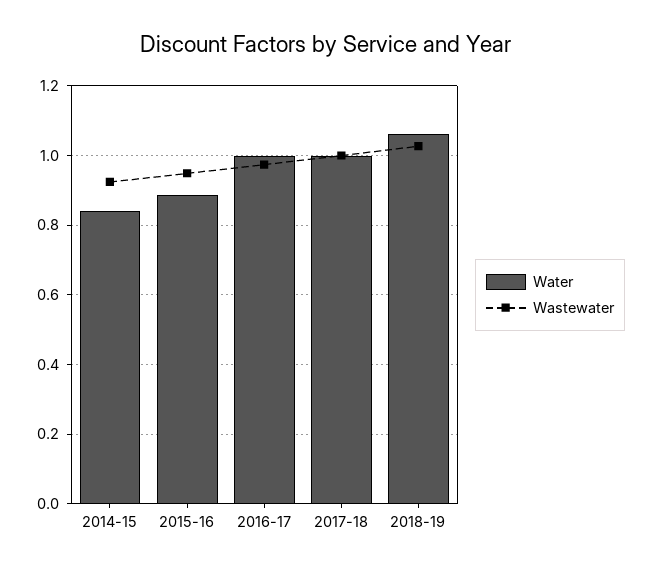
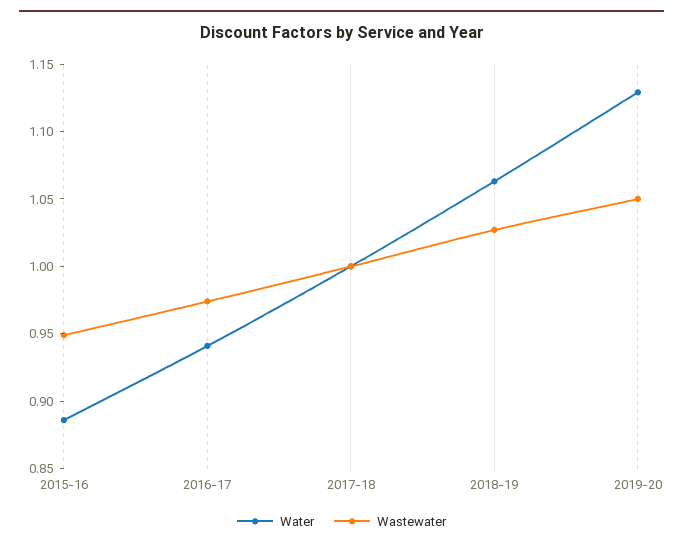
Water, 2014-15: 0.84 -> none
Wastewater, 2014-15: 0.92 -> none
Water, 2016-17: 1 -> 0.94
Water, 2019-20: none -> 1.13
Wastewater, 2019-20: none -> 1.05

